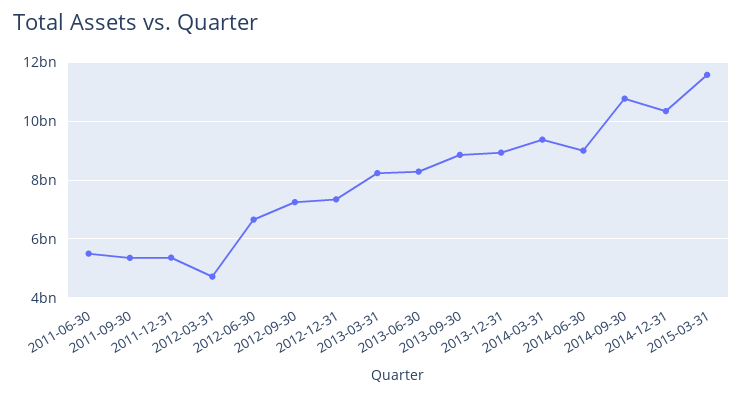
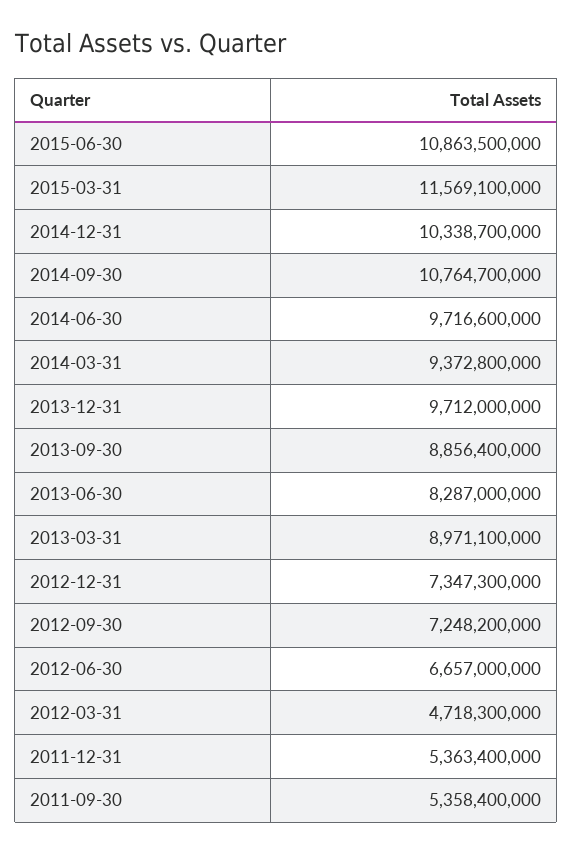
2011-06-30: 5500000000 -> none
2013-03-31: 8250000000 -> 8971100000
2013-12-31: 9000000000 -> 9712000000
2014-06-30: 9000000000 -> 9716600000
2015-06-30: none -> 10863500000

